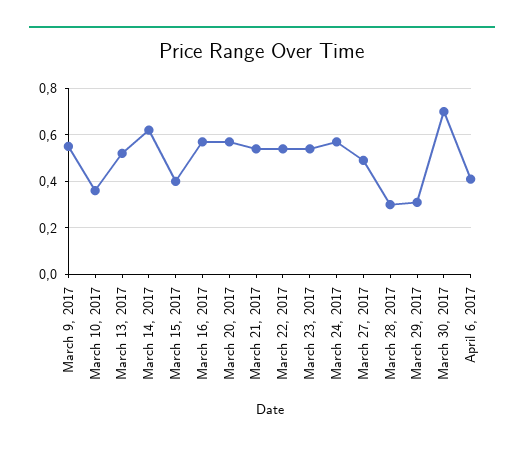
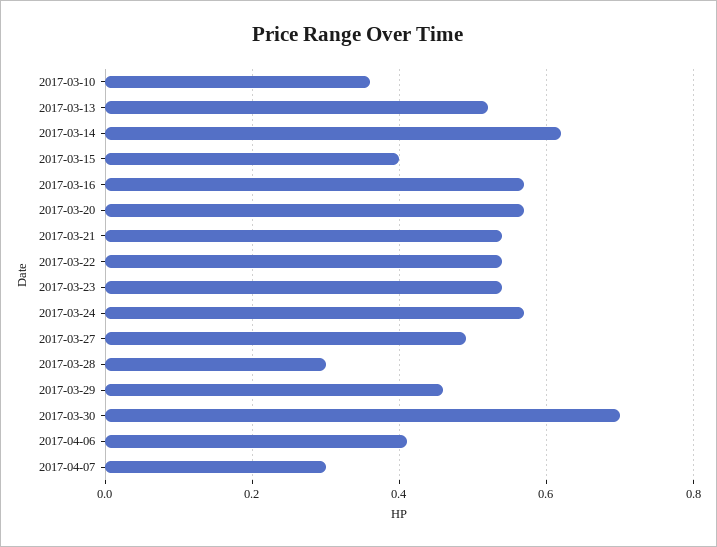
March 9, 2017: 0.55 -> none
March 29, 2017: 0.3 -> 0.45
2017-04-07: none -> 0.3

